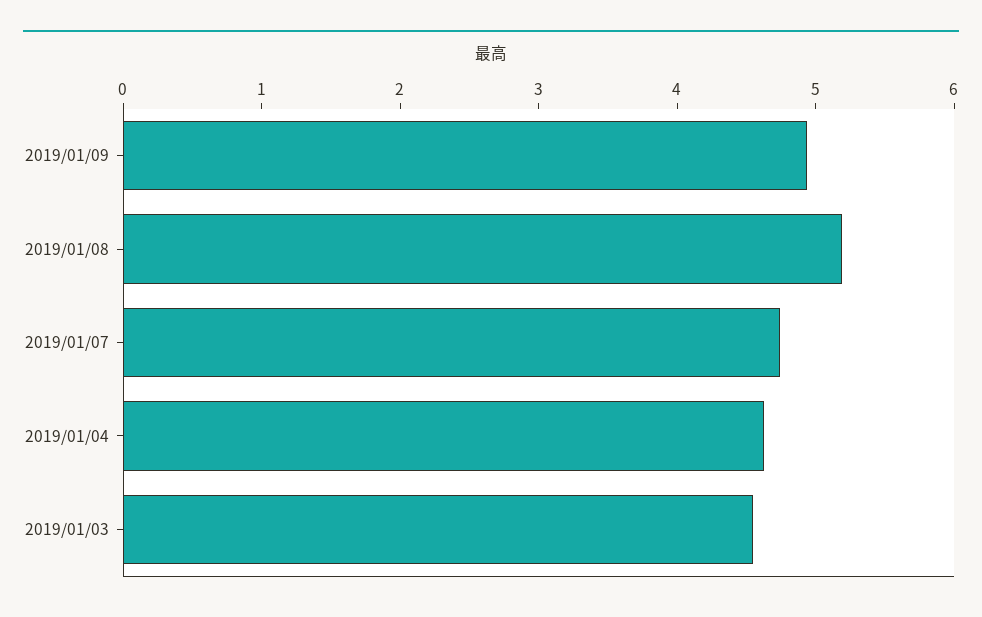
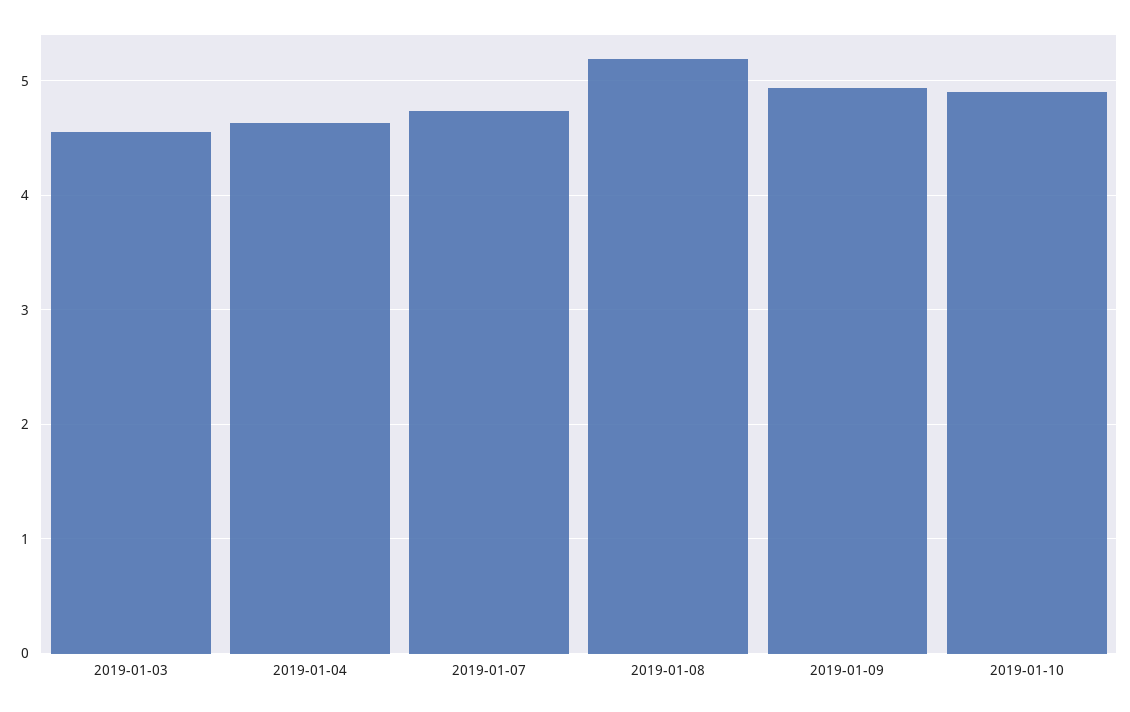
2019-01-10: none -> 4.9

